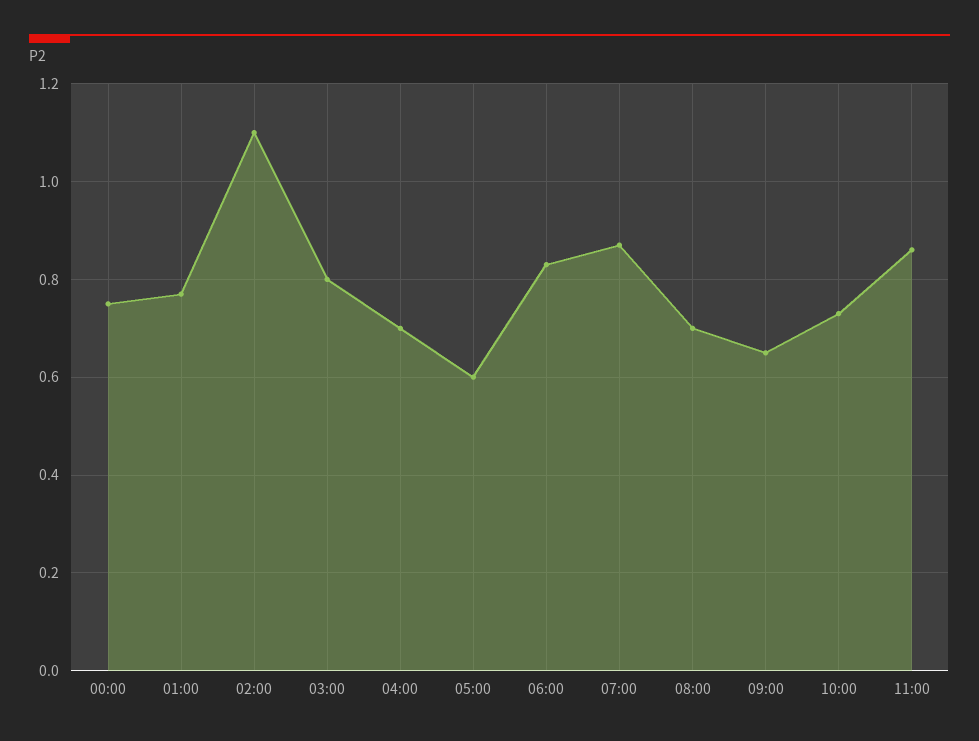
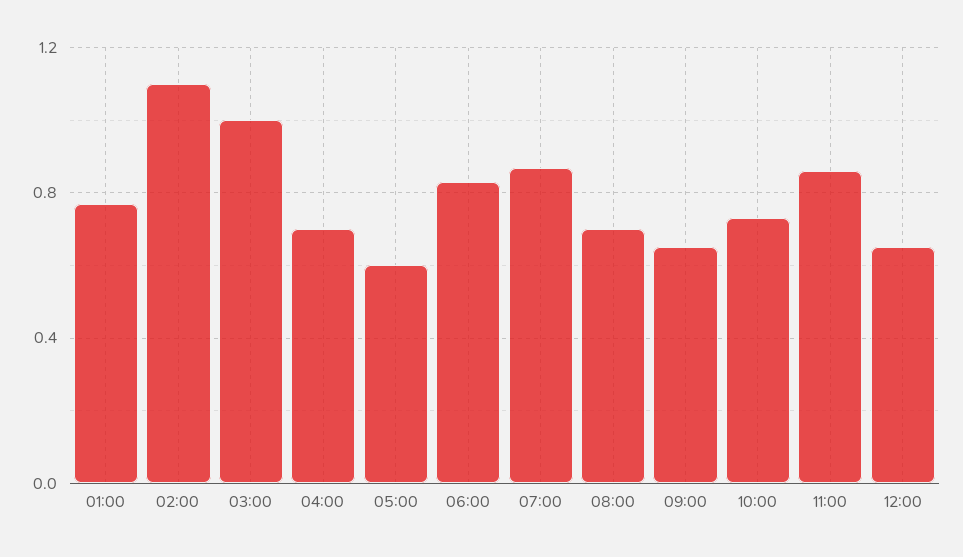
00:00: 0.75 -> none
03:00: 0.8 -> 1
12:00: none -> 0.65

